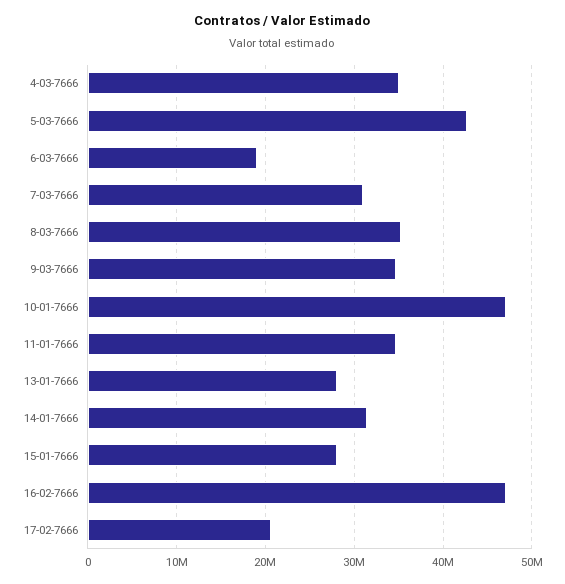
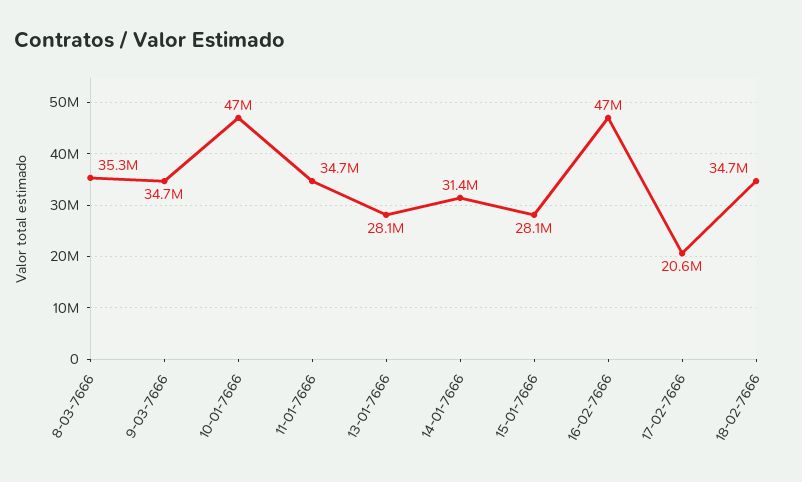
4-03-7666: 35000000 -> none
5-03-7666: 43000000 -> none
6-03-7666: 19000000 -> none
7-03-7666: 31000000 -> none
18-02-7666: none -> 34700000

